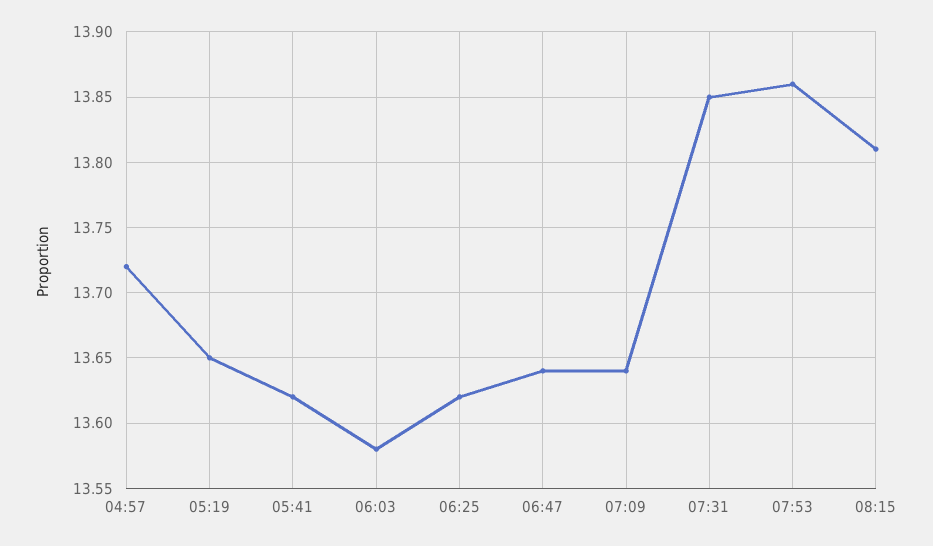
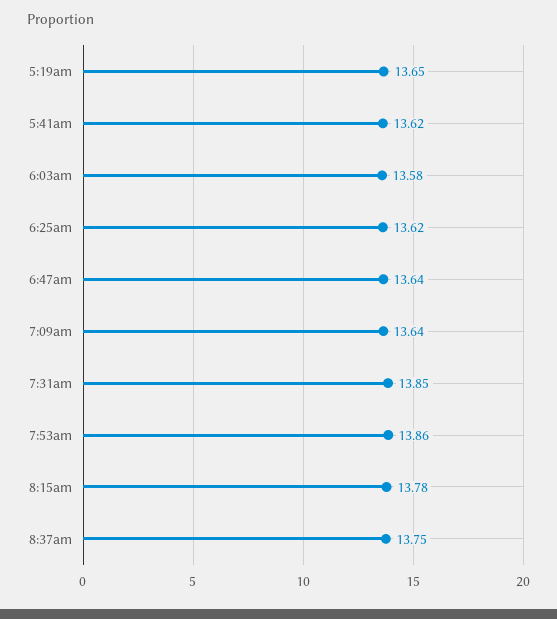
04:57: 13.72 -> none
08:15: 13.81 -> 13.78
8:37am: none -> 13.75

